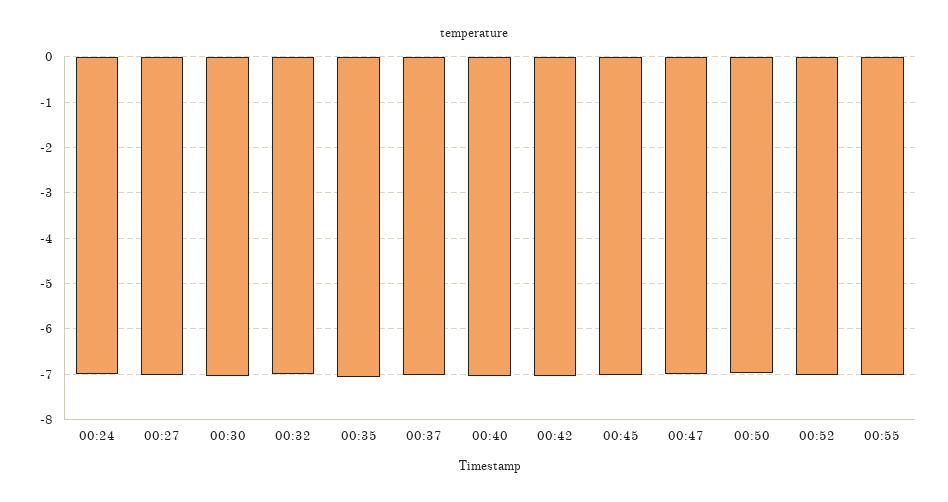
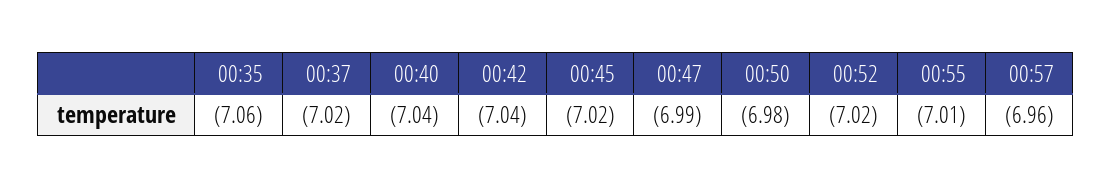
00:24: -7 -> none
00:27: -7 -> none
00:30: -7 -> none
00:32: -7 -> none
00:57: none -> -6.96

